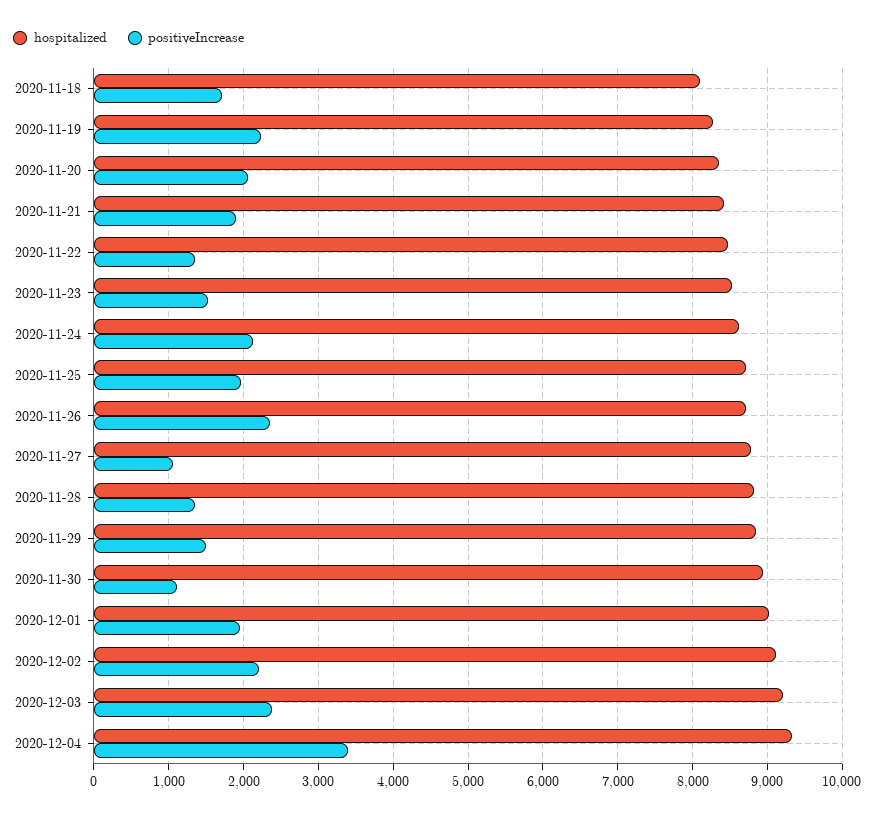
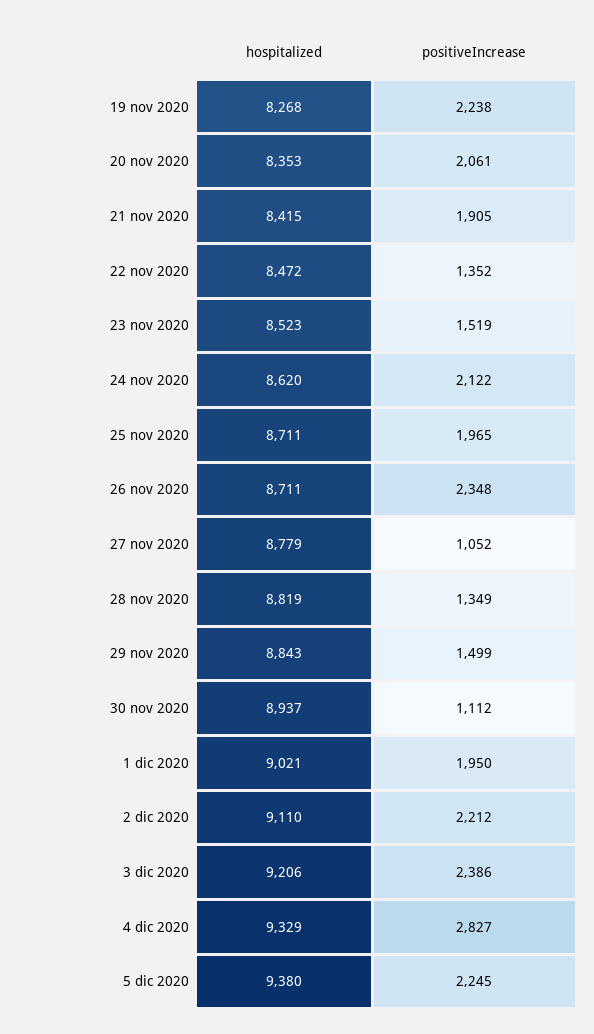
hospitalized, 2020-11-18: 8100 -> none
positiveIncrease, 2020-11-18: 1700 -> none
positiveIncrease, 2020-12-04: 3400 -> 2827
hospitalized, 5 dic 2020: none -> 9380
positiveIncrease, 5 dic 2020: none -> 2245

